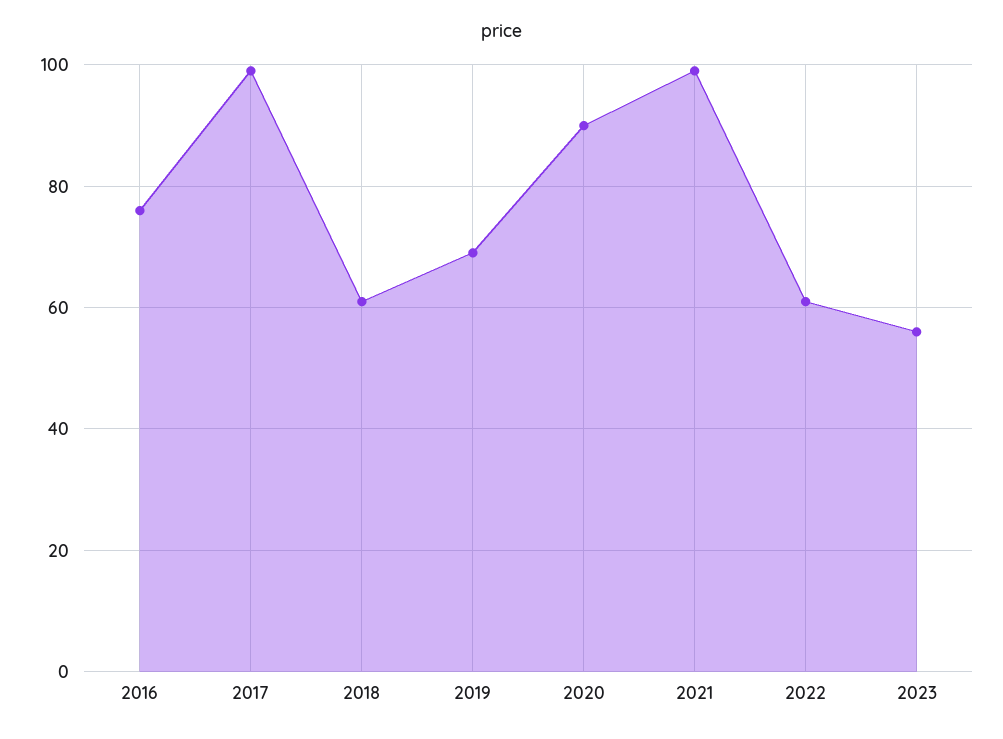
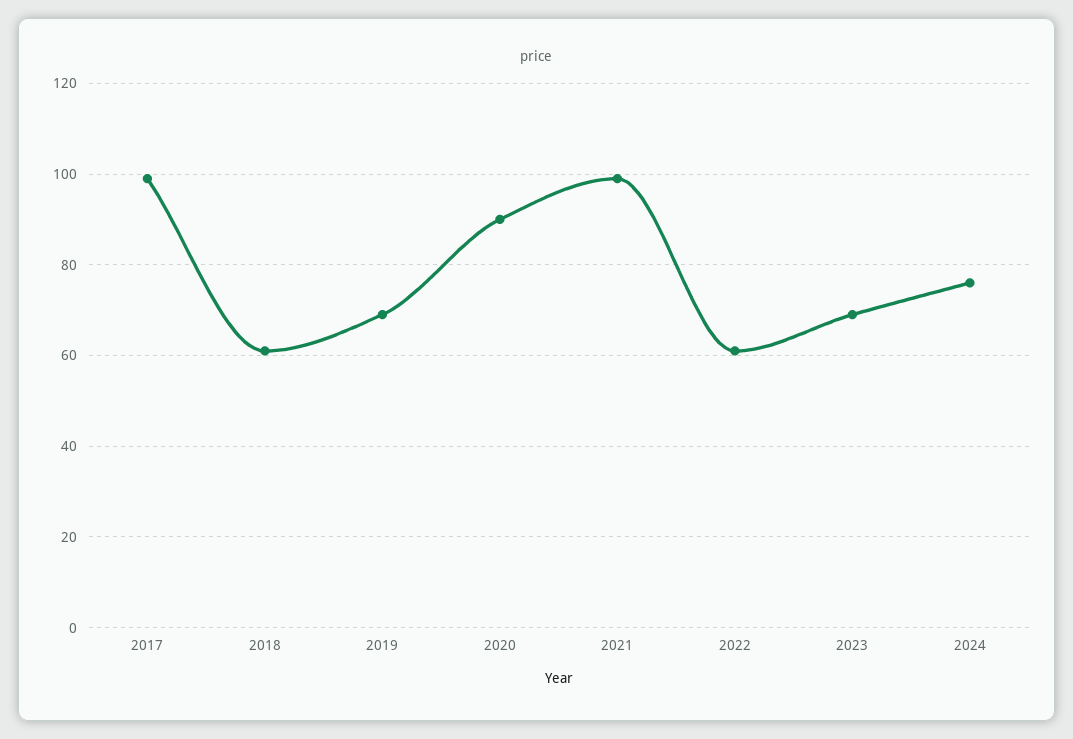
2016: 75 -> none
2023: 55 -> 70
2024: none -> 75

